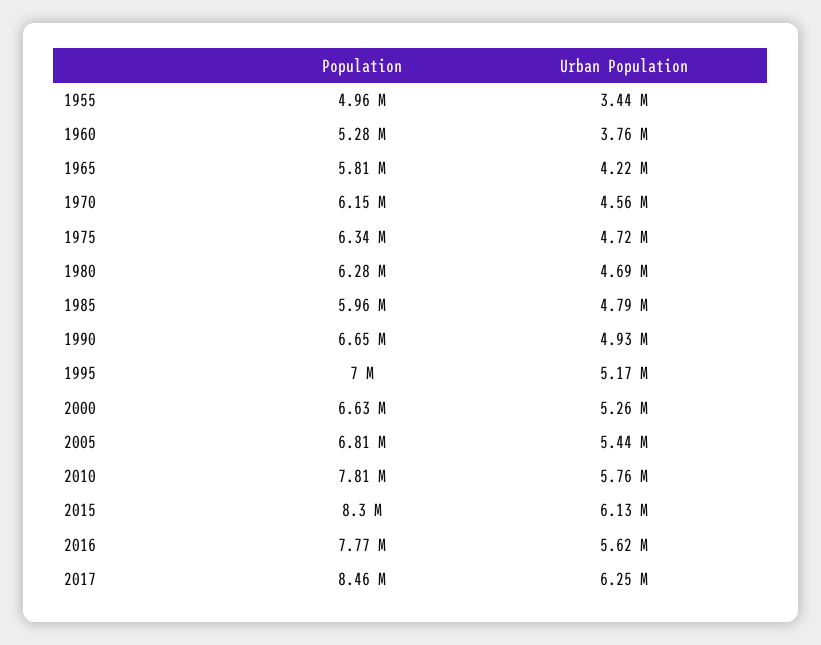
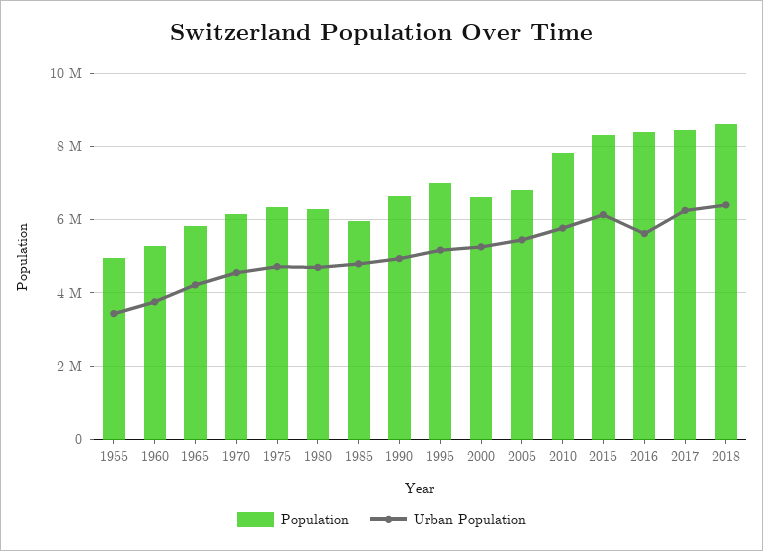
Population, 2016: 7770000 -> 8400000
Population, 2018: none -> 8600000
Urban Population, 2018: none -> 6400000

